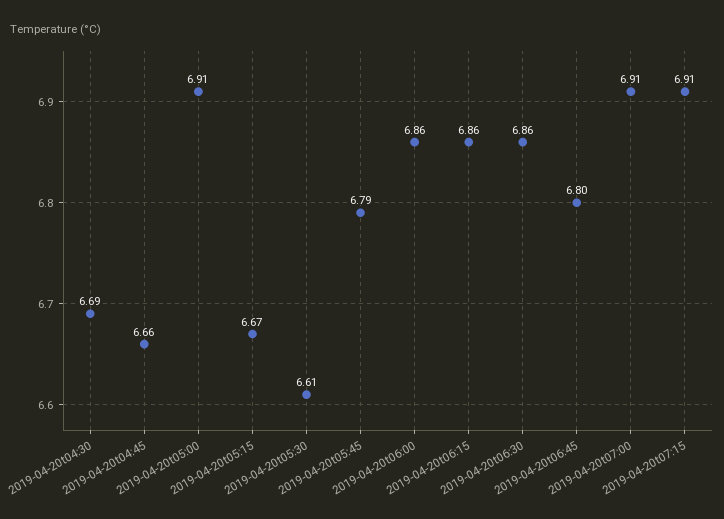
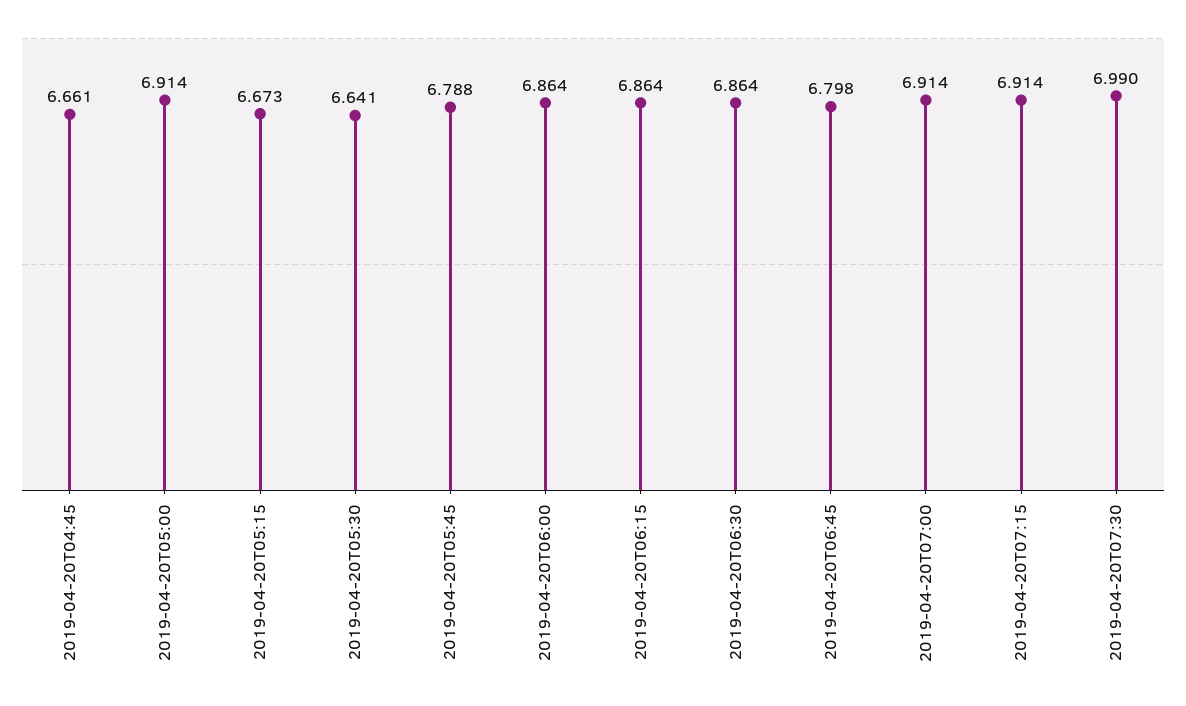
2019-04-20t04:30: 6.69 -> none
2019-04-20t05:30: 6.61 -> 6.641
2019-04-20T07:30: none -> 6.99

